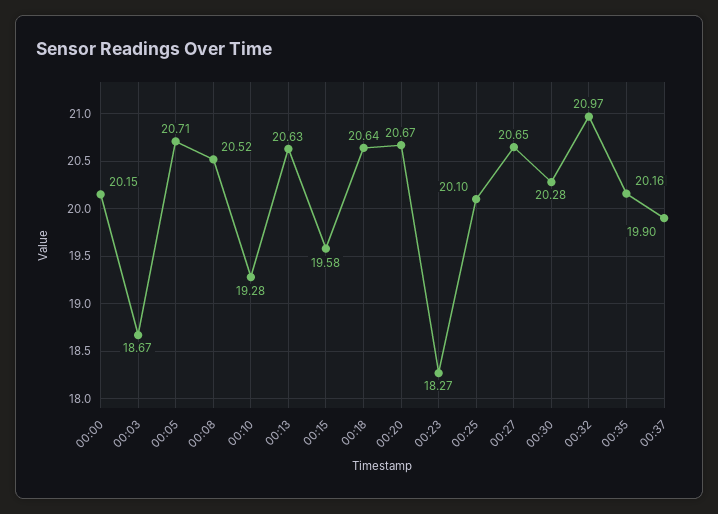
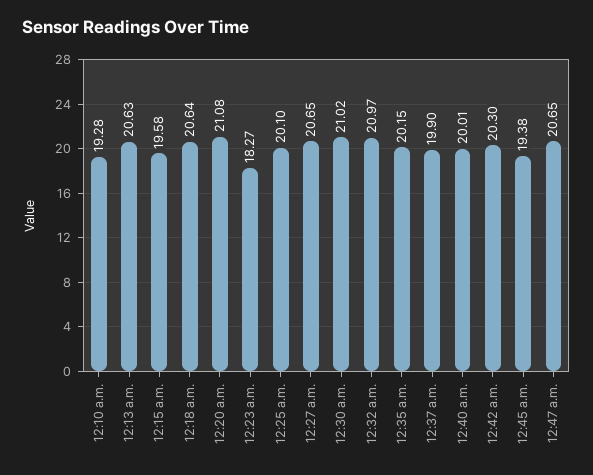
00:00: 20.15 -> none
00:03: 18.67 -> none
00:05: 20.71 -> none
00:08: 20.52 -> none
00:20: 20.67 -> 21.08
00:30: 20.28 -> 21.02
00:35: 20.16 -> 20.15
12:40 a.m.: none -> 20.01
12:42 a.m.: none -> 20.3
12:45 a.m.: none -> 19.38
12:47 a.m.: none -> 20.65

